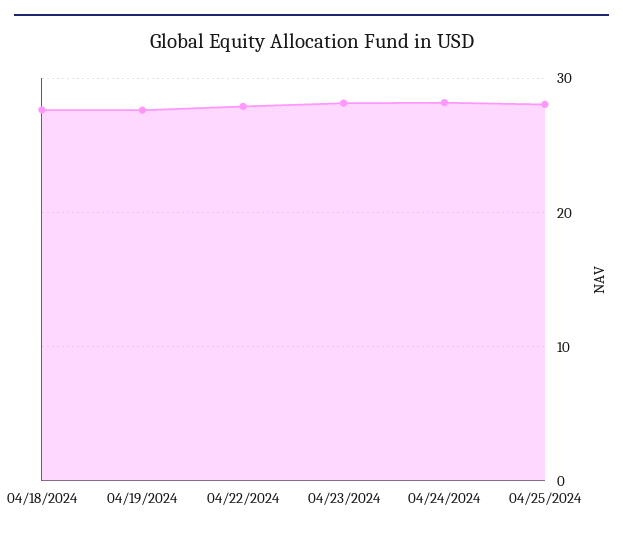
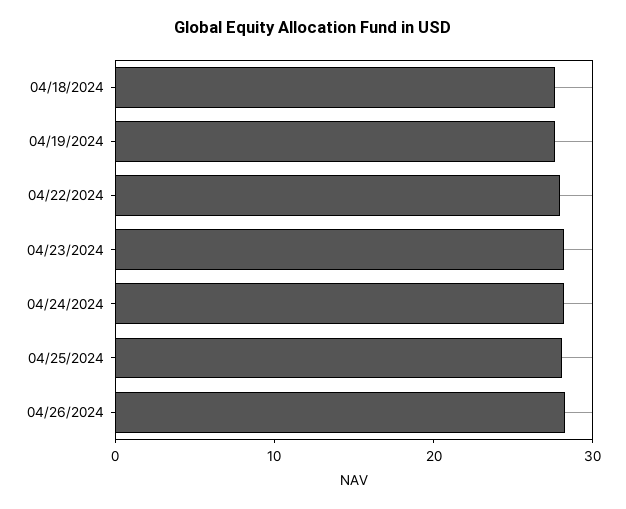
04/26/2024: none -> 28

